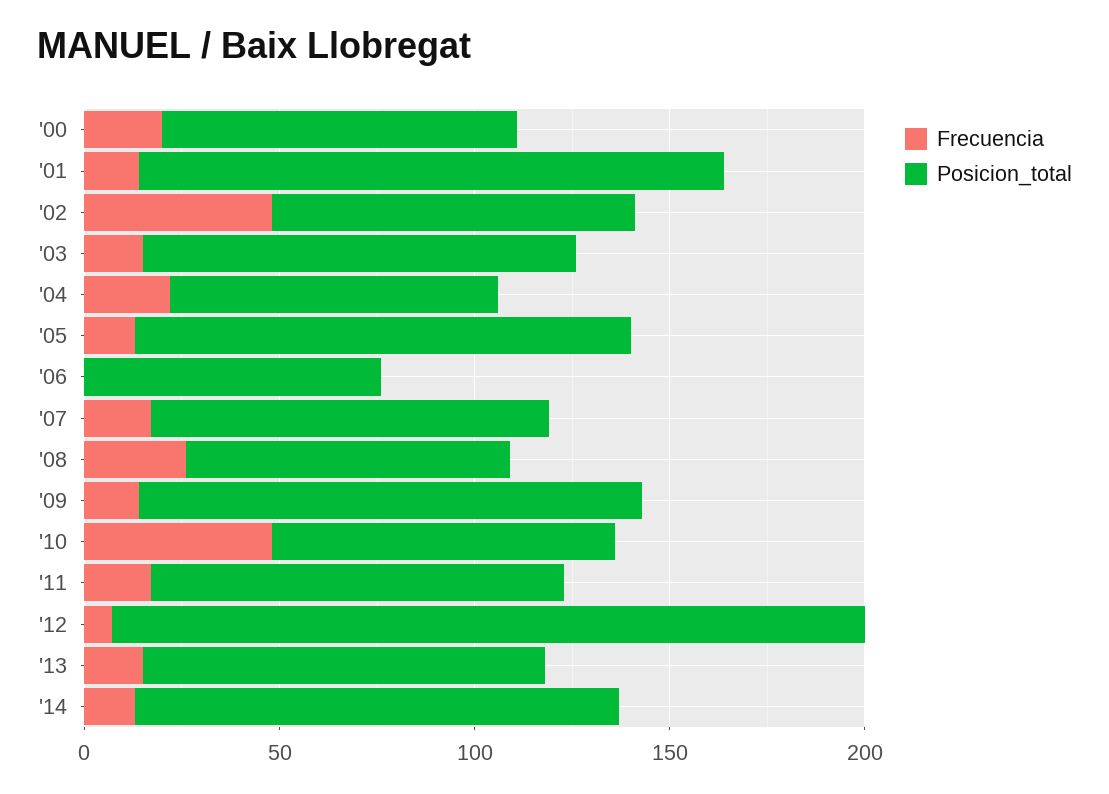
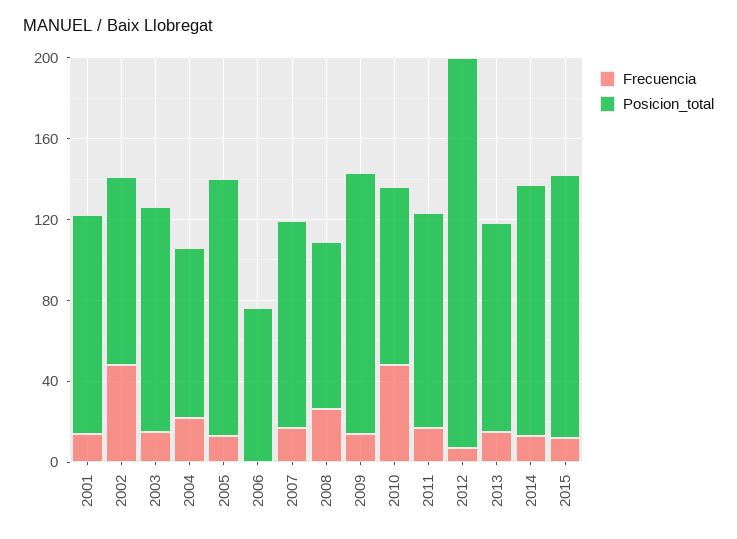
Frecuencia, '00: 20 -> none
Posicion_total, '00: 90 -> none
Posicion_total, '01: 150 -> 110
Frecuencia, 2015: none -> 10
Posicion_total, 2015: none -> 130

